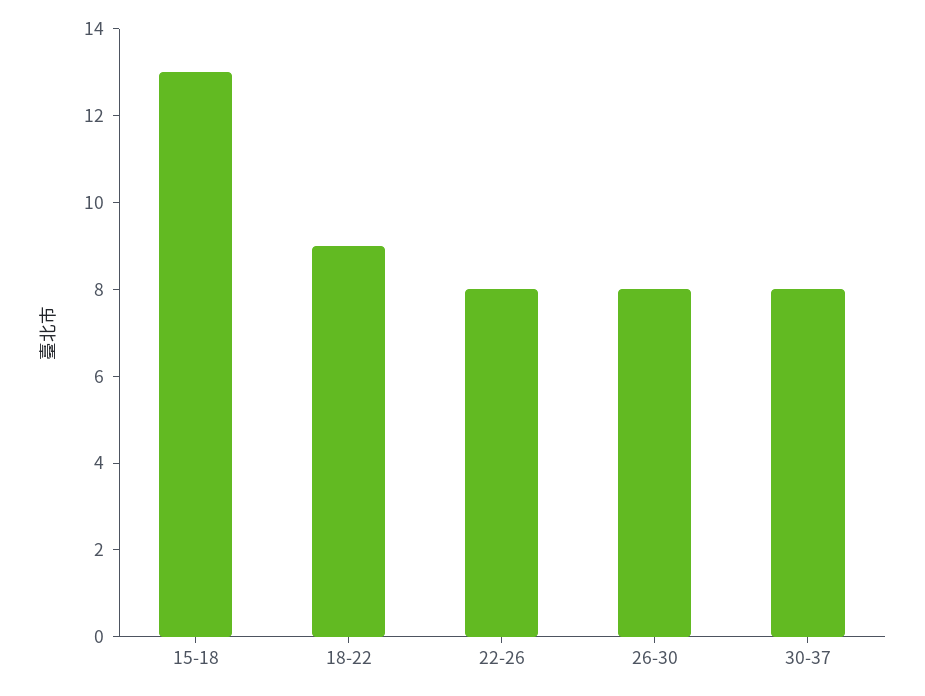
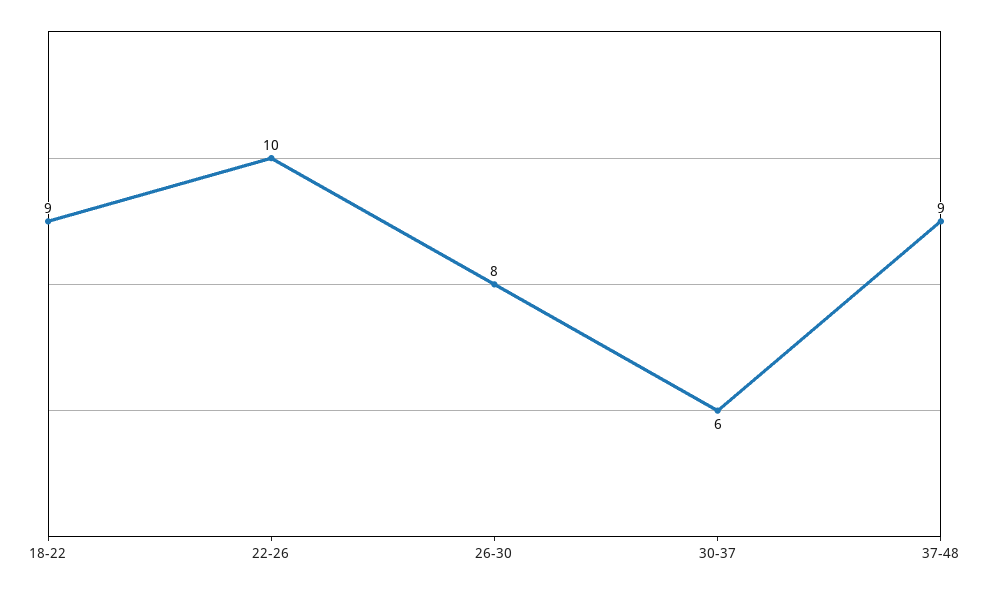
15-18: 13 -> none
22-26: 8 -> 10
30-37: 8 -> 6
37-48: none -> 9

